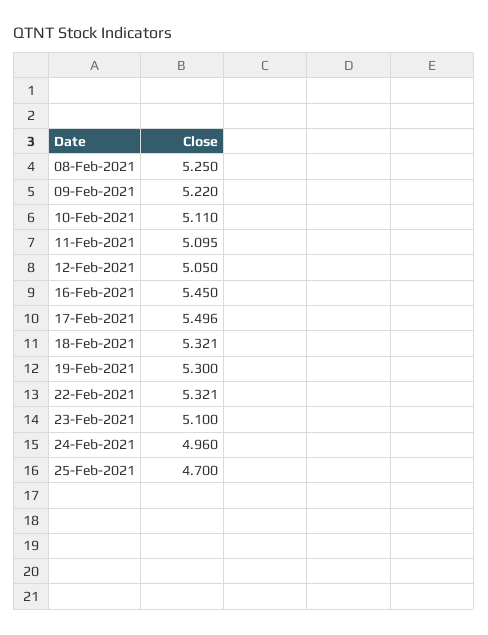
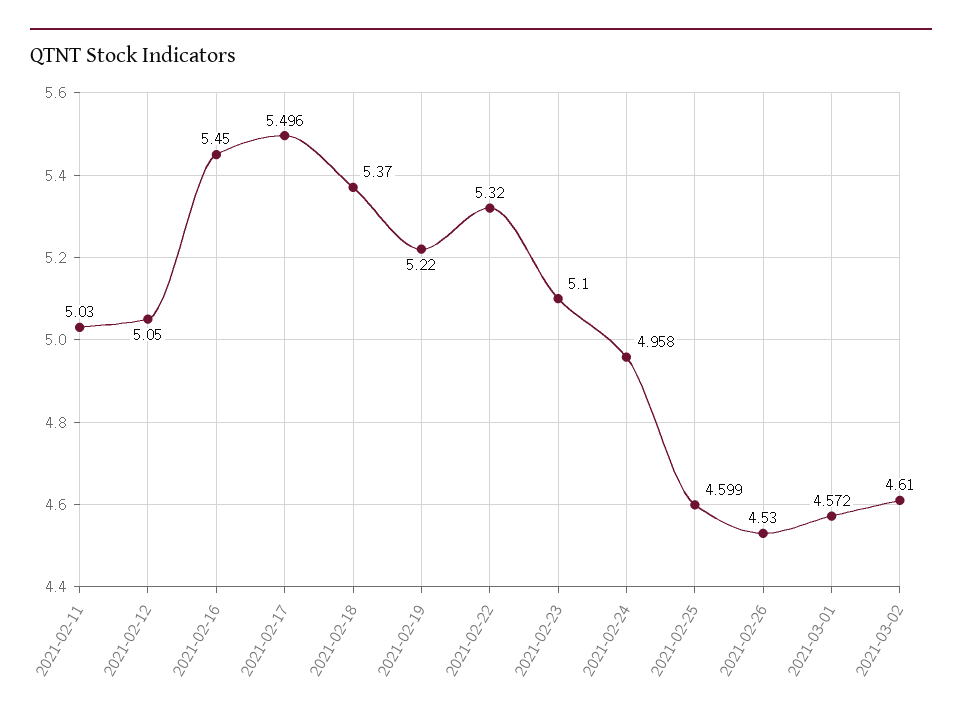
08-Feb-2021: 5.25 -> none
09-Feb-2021: 5.22 -> none
10-Feb-2021: 5.11 -> none
11-Feb-2021: 5.095 -> 5.03
18-Feb-2021: 5.321 -> 5.37
19-Feb-2021: 5.3 -> 5.22
22-Feb-2021: 5.321 -> 5.32
24-Feb-2021: 4.96 -> 4.958
25-Feb-2021: 4.7 -> 4.599
2021-02-26: none -> 4.53
2021-03-01: none -> 4.572
2021-03-02: none -> 4.61

